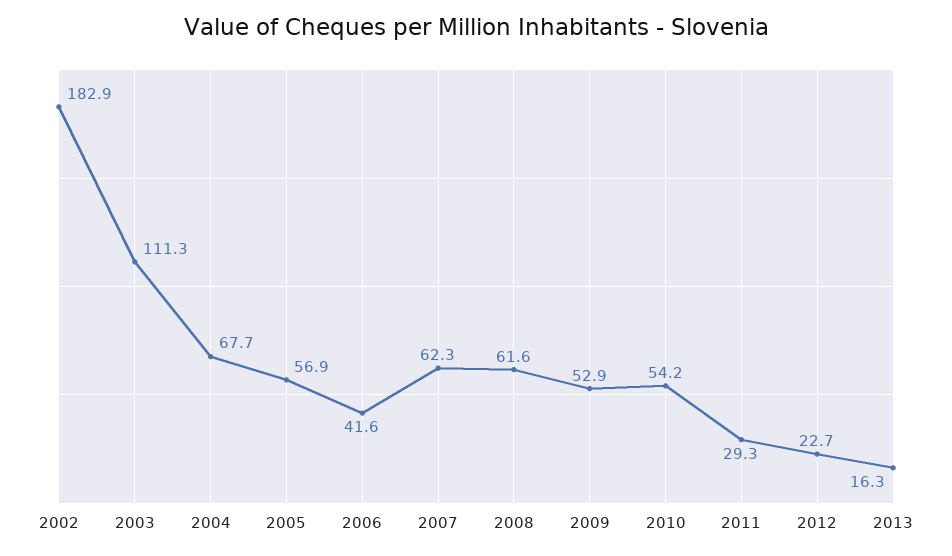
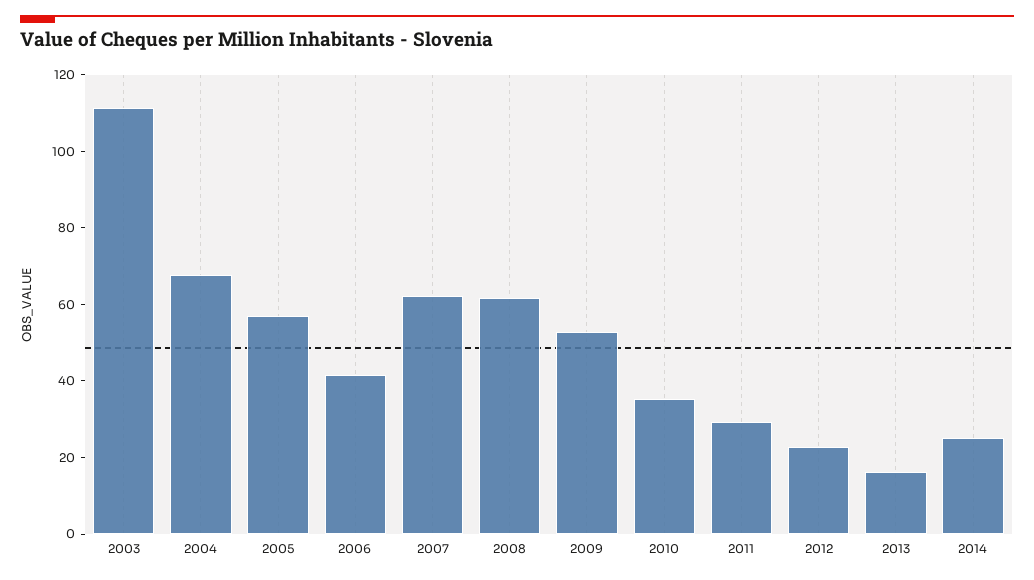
2002: 182.9 -> none
2010: 54.2 -> 35
2014: none -> 25

